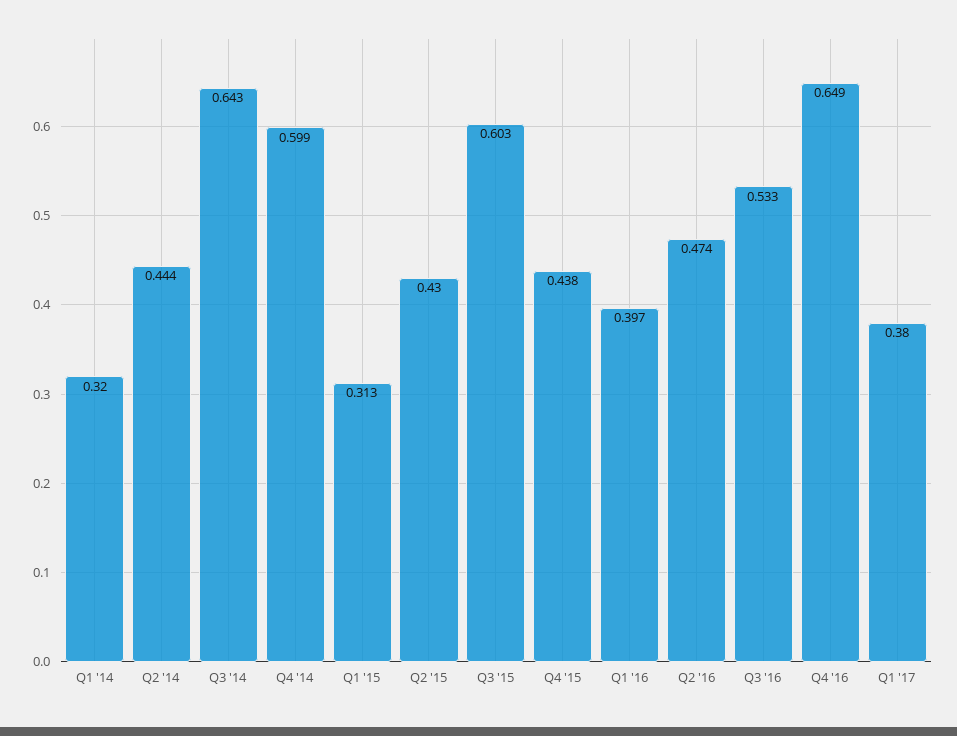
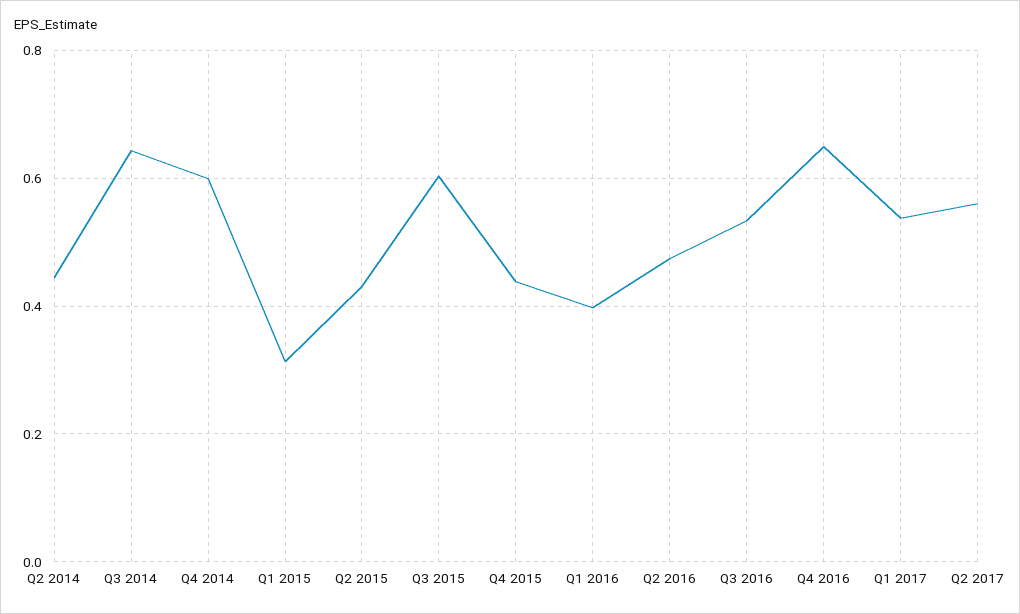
Q1 '14: 0.32 -> none
Q1 '17: 0.38 -> 0.54
Q2 2017: none -> 0.56

